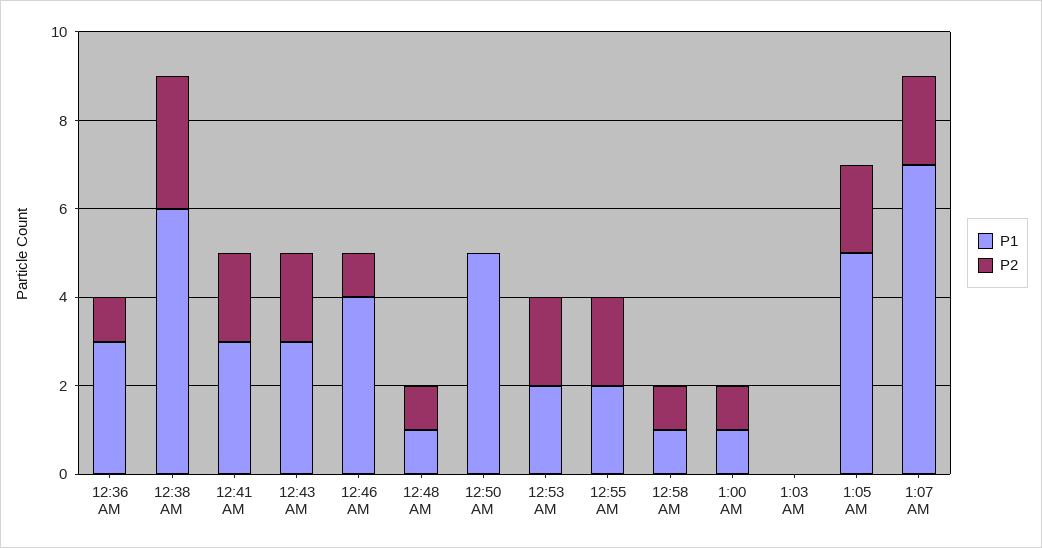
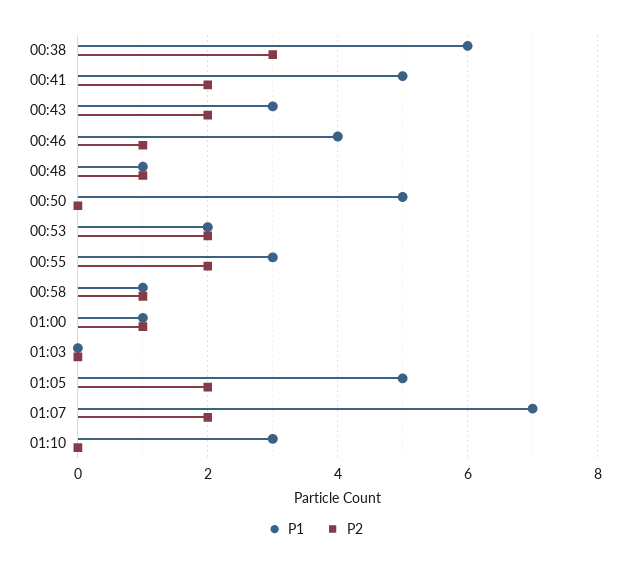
P1, 12:36 AM: 3 -> none
P2, 12:36 AM: 1 -> none
P1, 12:41 AM: 3 -> 5
P1, 12:55 AM: 2 -> 3
P1, 01:10: none -> 3
P2, 01:10: none -> 0

